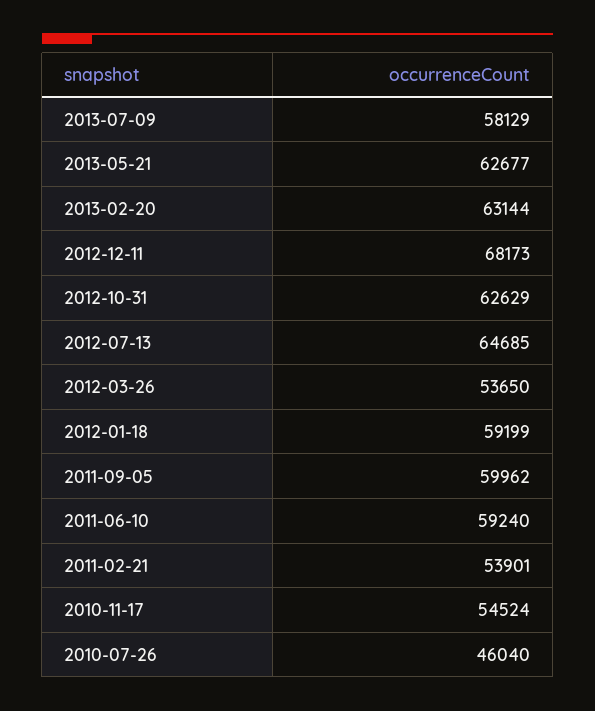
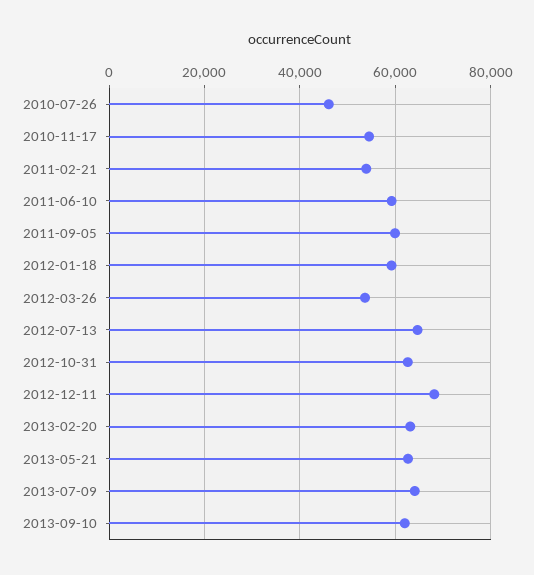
2013-07-09: 58129 -> 64000
2013-09-10: none -> 62000

